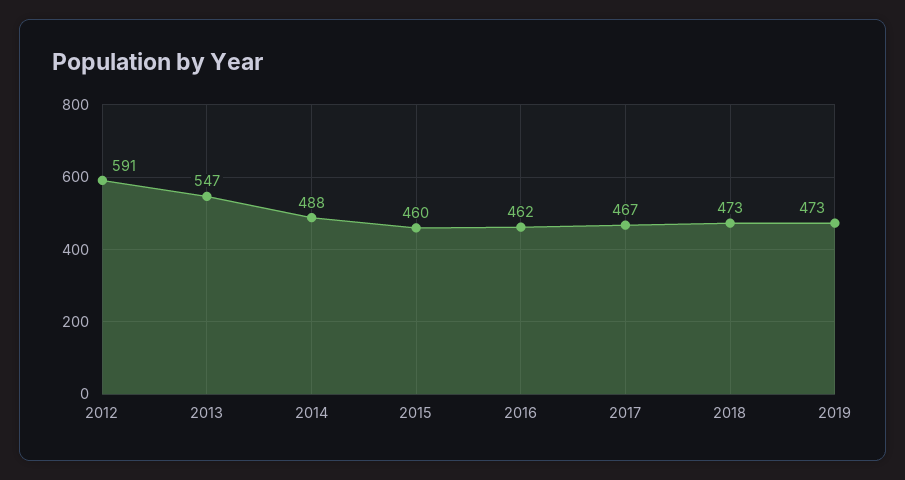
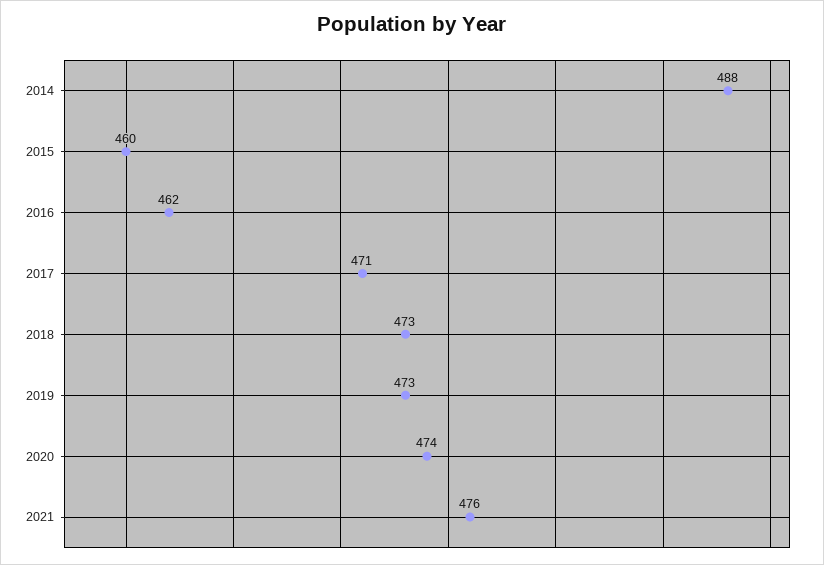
2012: 591 -> none
2013: 547 -> none
2017: 467 -> 471
2020: none -> 474
2021: none -> 476

